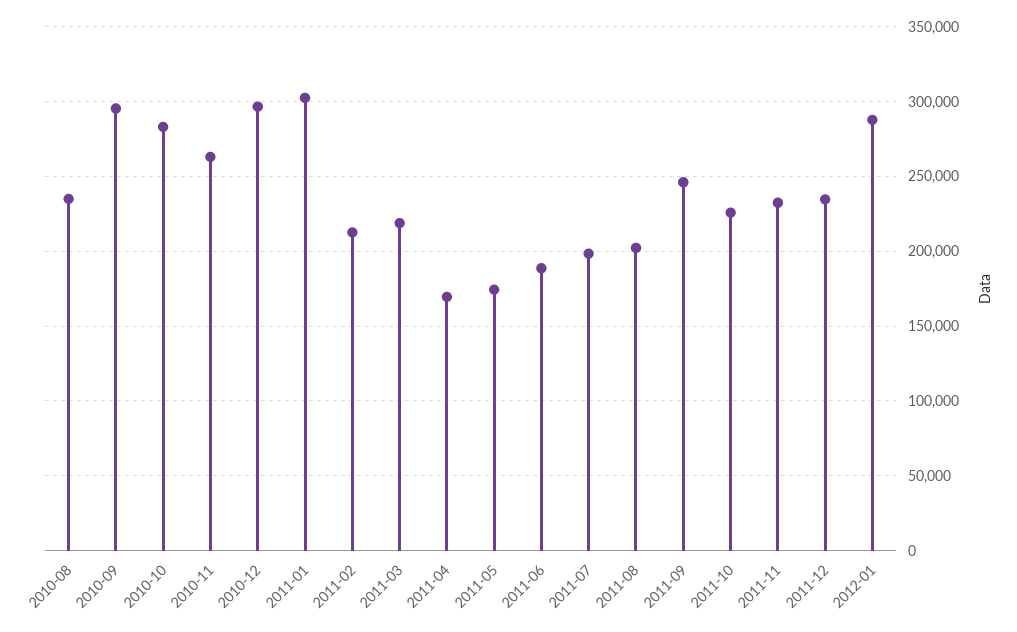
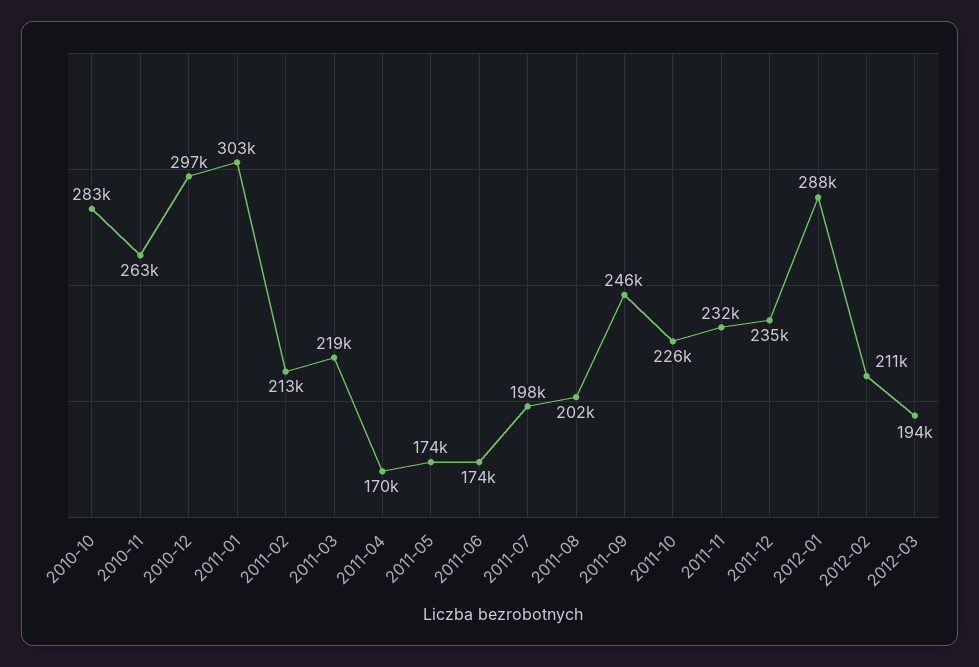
2010-08: 235000 -> none
2010-09: 295000 -> none
2011-06: 190000 -> 174000
2012-02: none -> 211000
2012-03: none -> 194000

